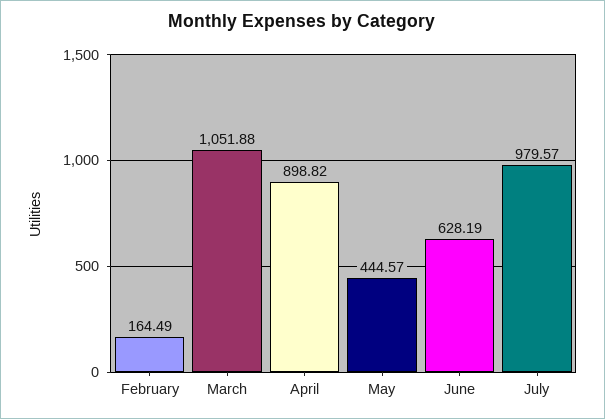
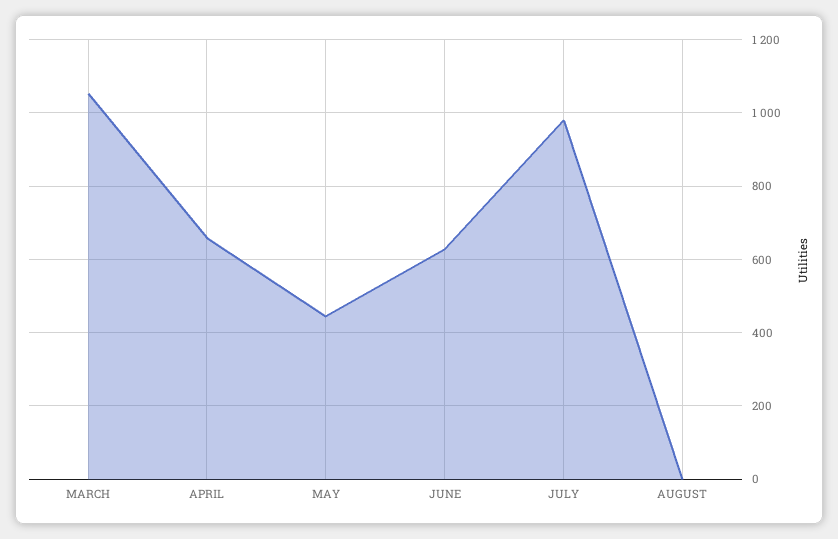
February: 164.49 -> none
April: 898.82 -> 660
AUGUST: none -> 0

